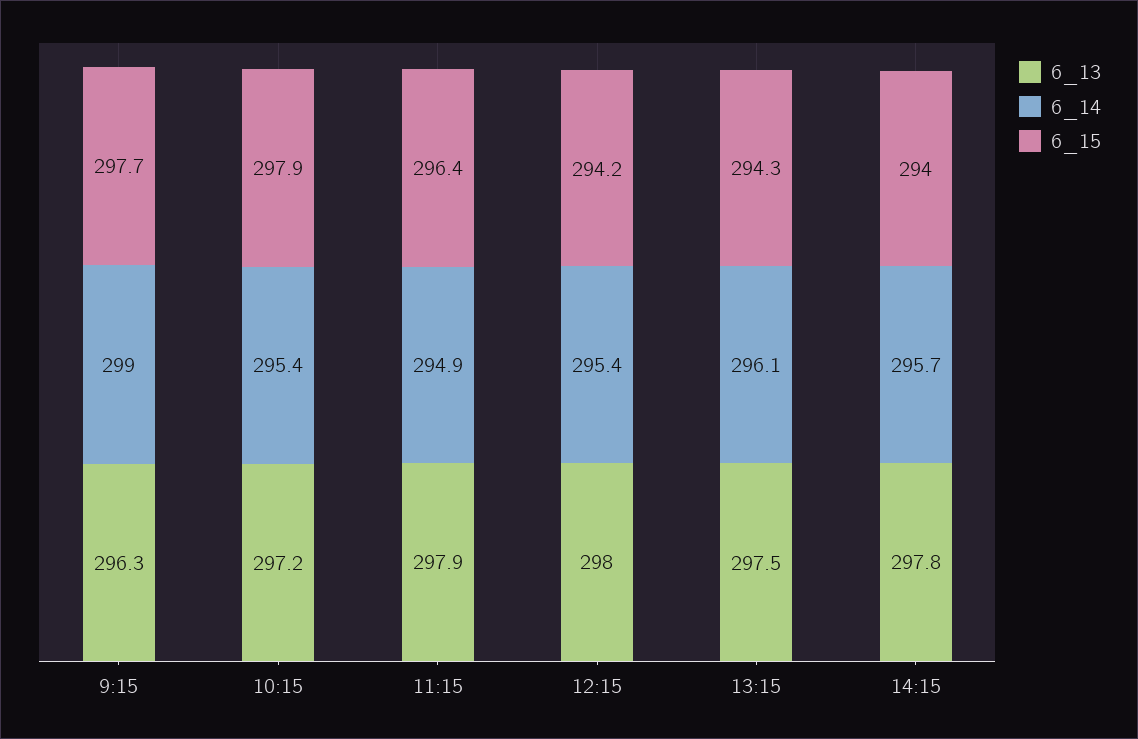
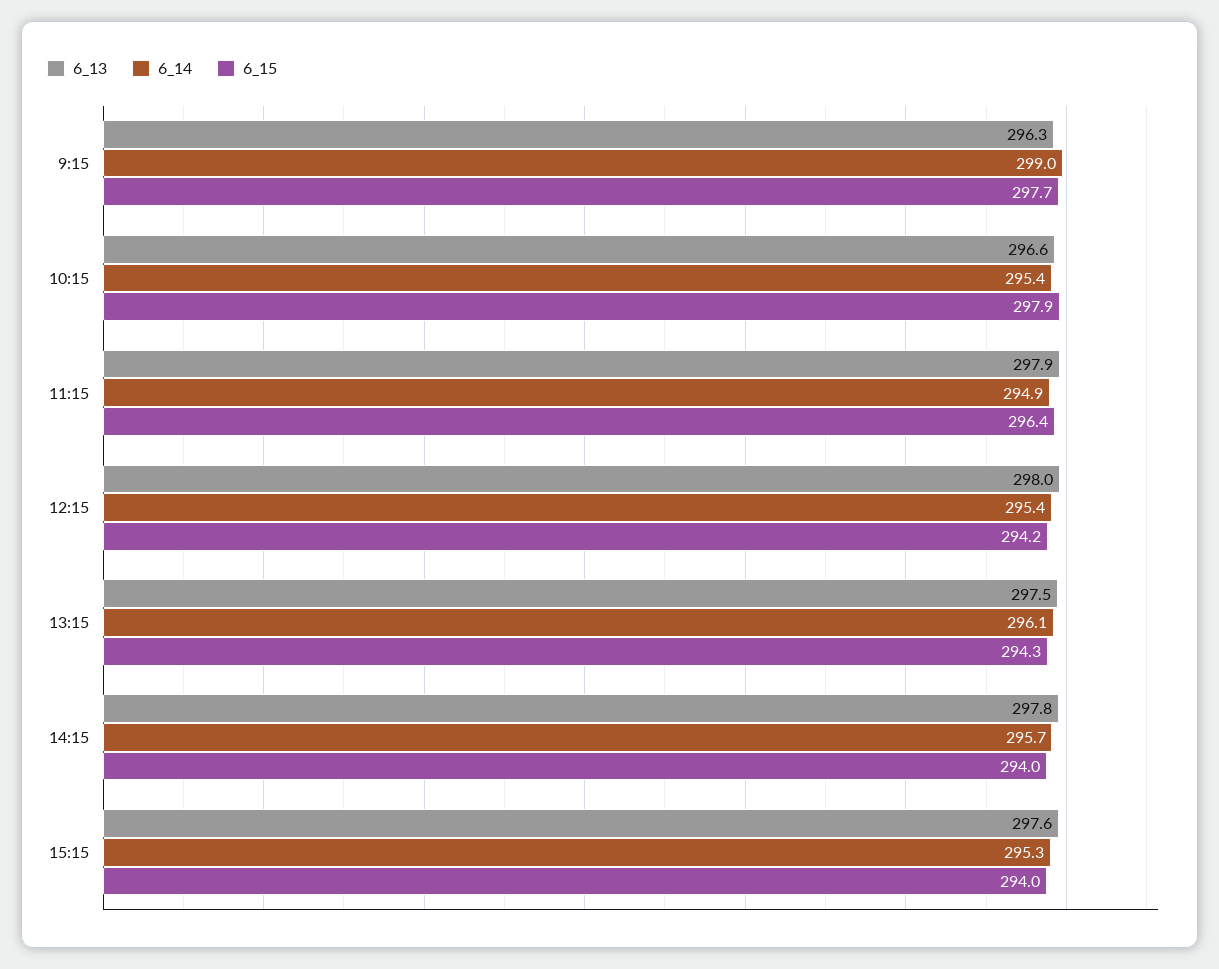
6_13, 10:15: 297.2 -> 296.6
6_13, 15:15: none -> 297.6
6_14, 15:15: none -> 295.3
6_15, 15:15: none -> 294

